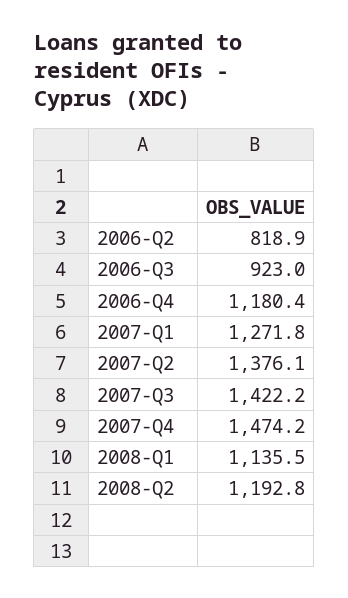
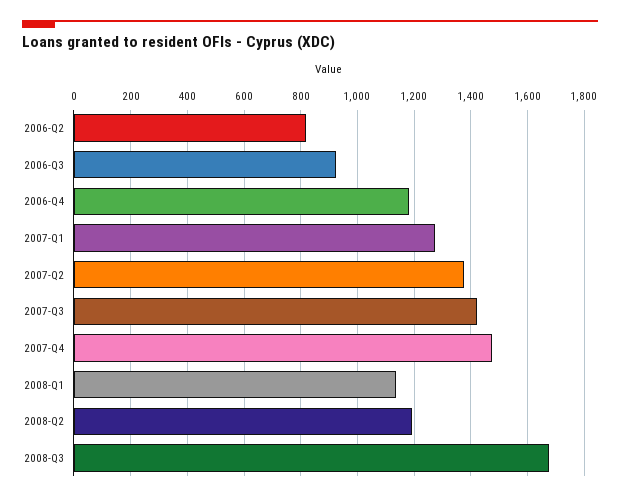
2008-Q3: none -> 1675

